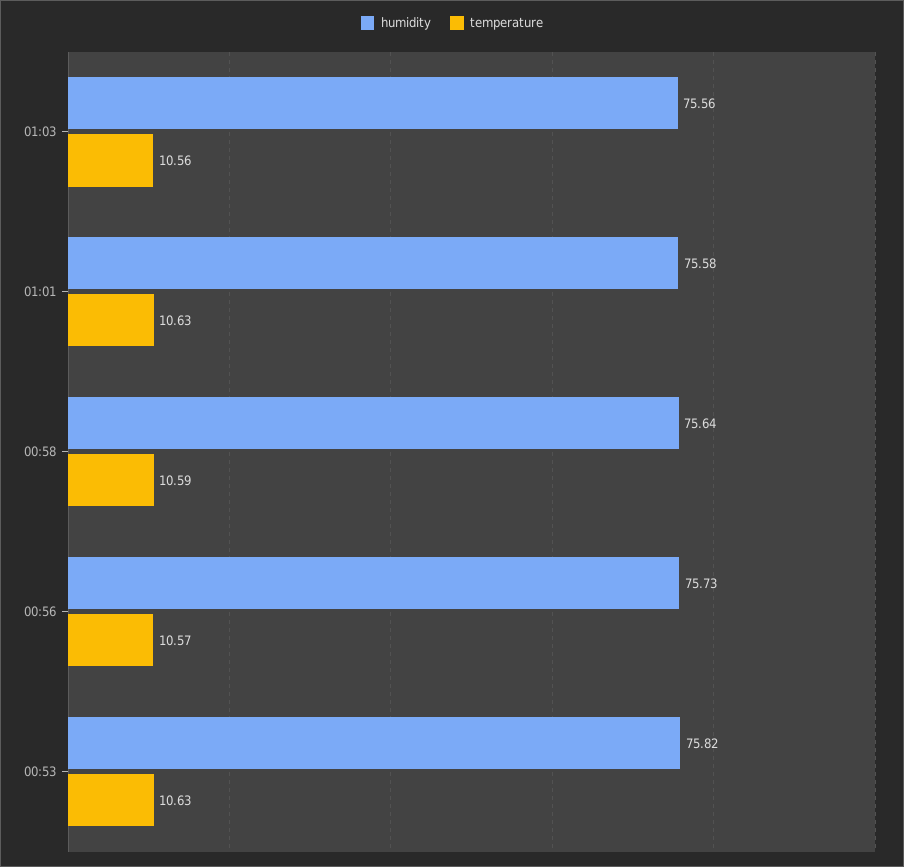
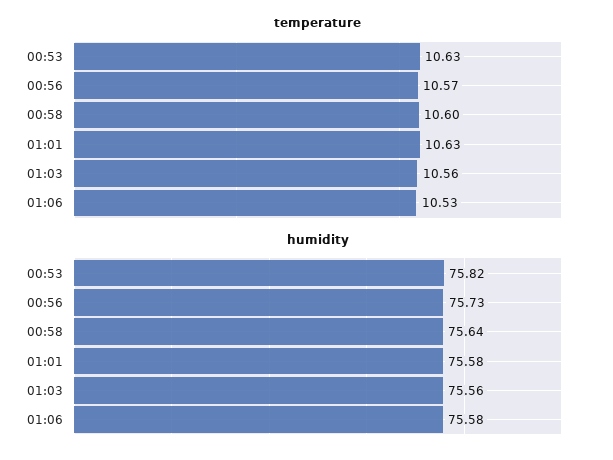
temperature, 00:58: 10.59 -> 10.6
temperature, 01:06: none -> 10.53
humidity, 01:06: none -> 75.58

